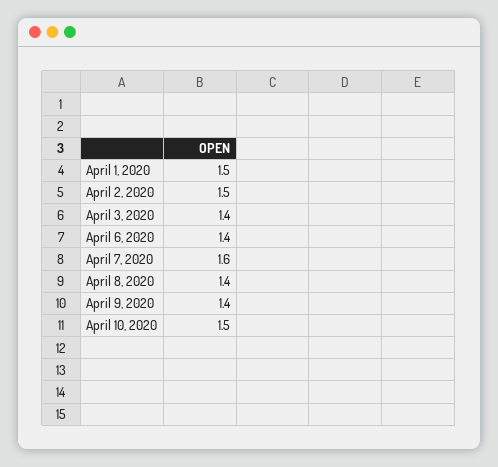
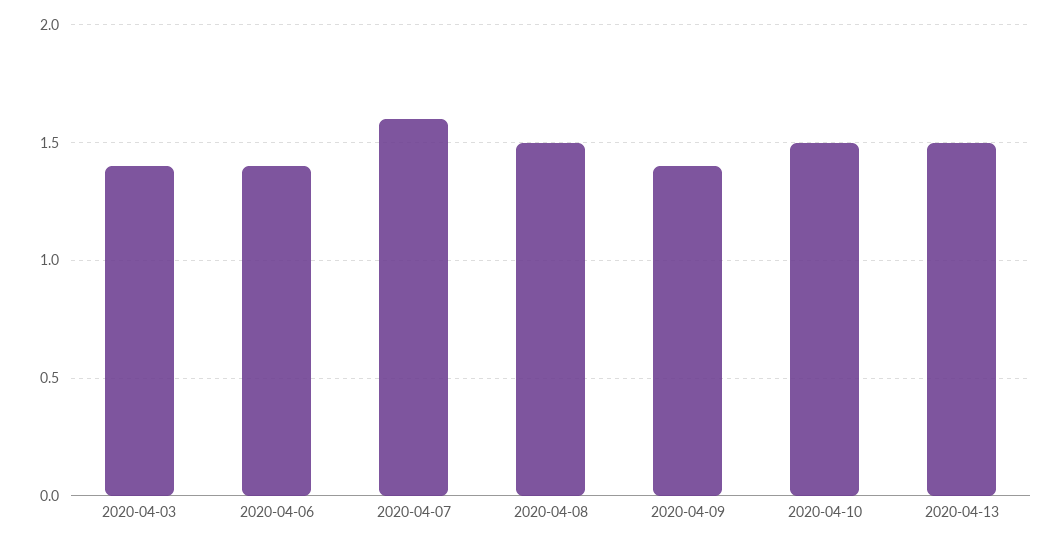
April 1, 2020: 1.5 -> none
April 2, 2020: 1.5 -> none
April 8, 2020: 1.4 -> 1.5
2020-04-13: none -> 1.5

